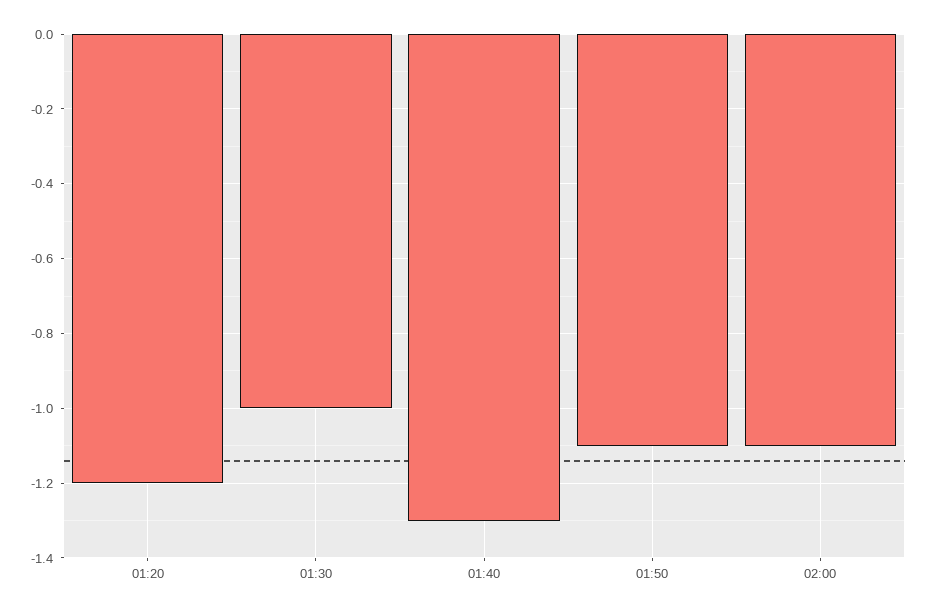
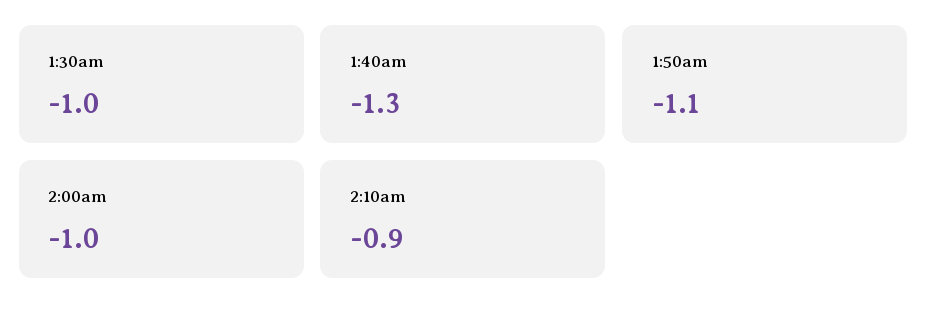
01:20: -1.2 -> none
02:00: -1.1 -> -1
2:10am: none -> -0.9

